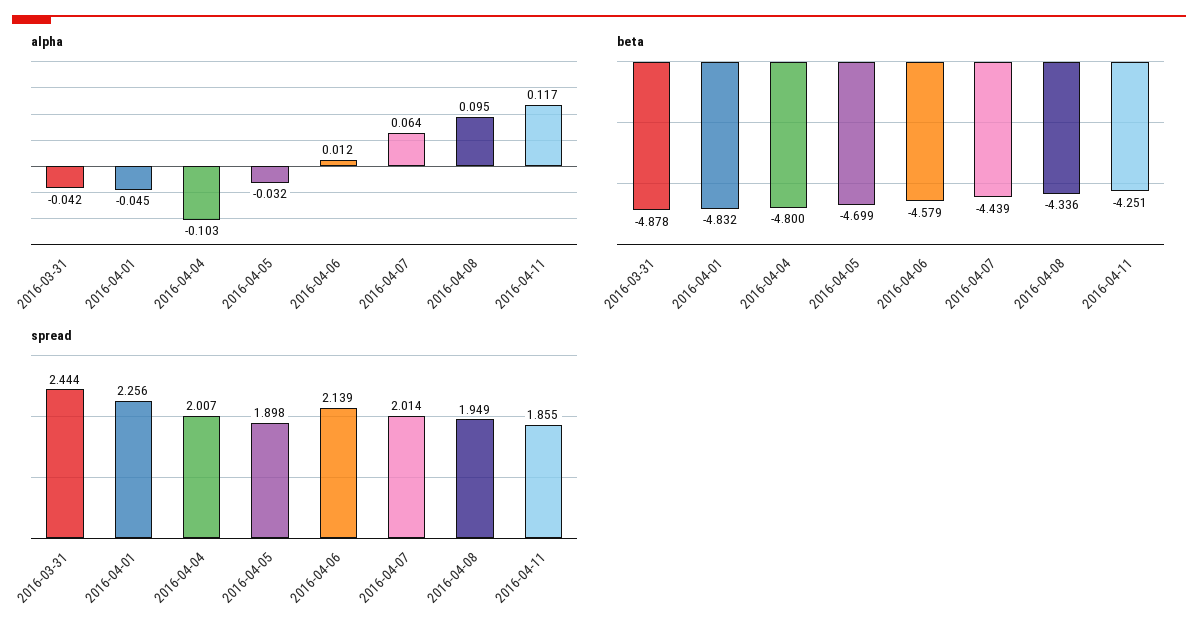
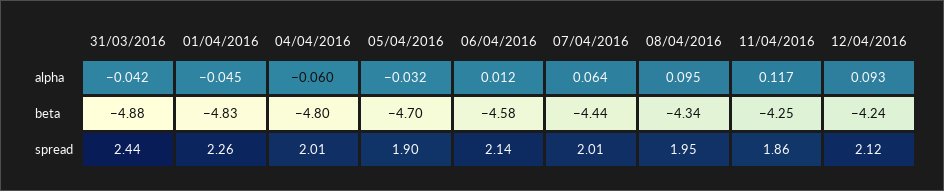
alpha, 2016-04-04: -0.103 -> -0.06
alpha, 12/04/2016: none -> 0.093
beta, 12/04/2016: none -> -4.24
spread, 12/04/2016: none -> 2.12

